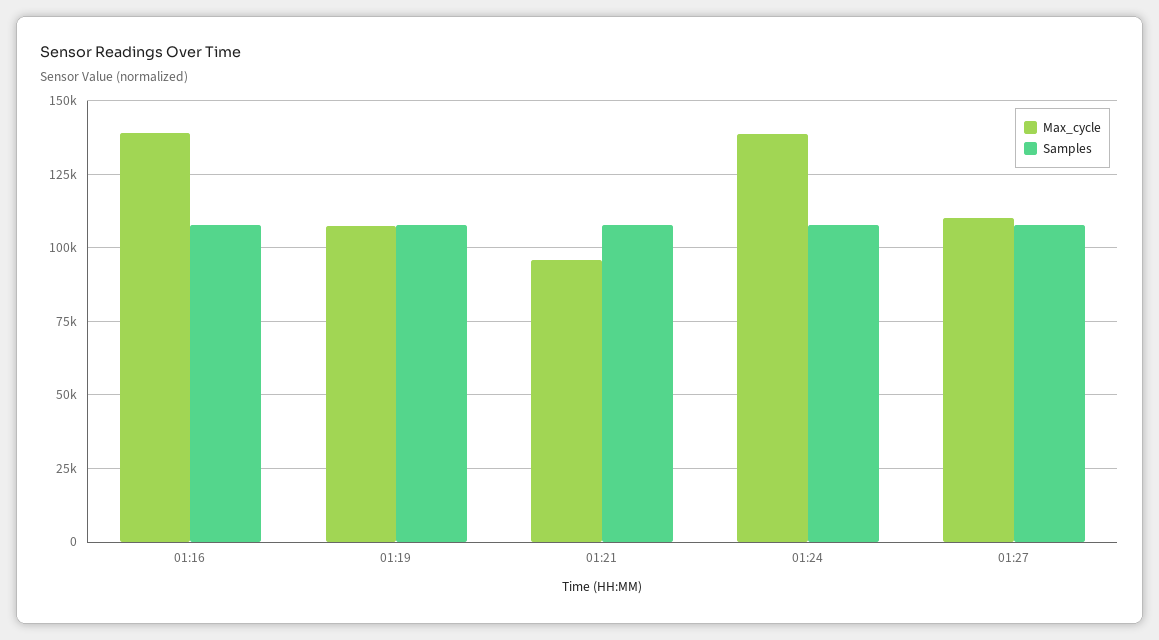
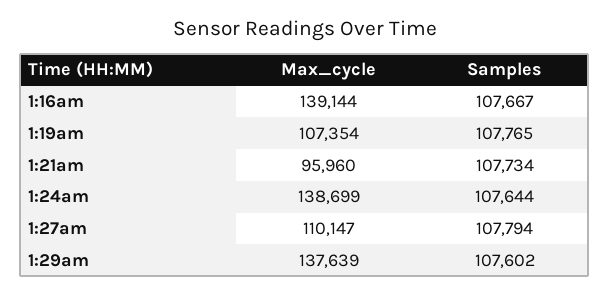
Max_cycle, 1:29am: none -> 137639
Samples, 1:29am: none -> 107602

